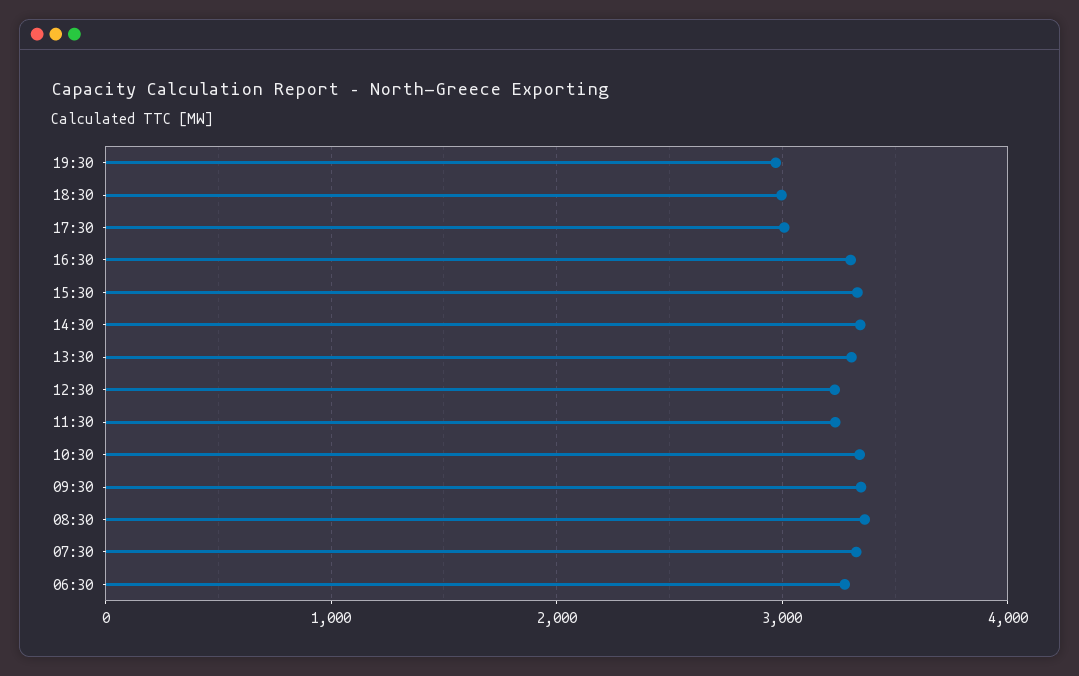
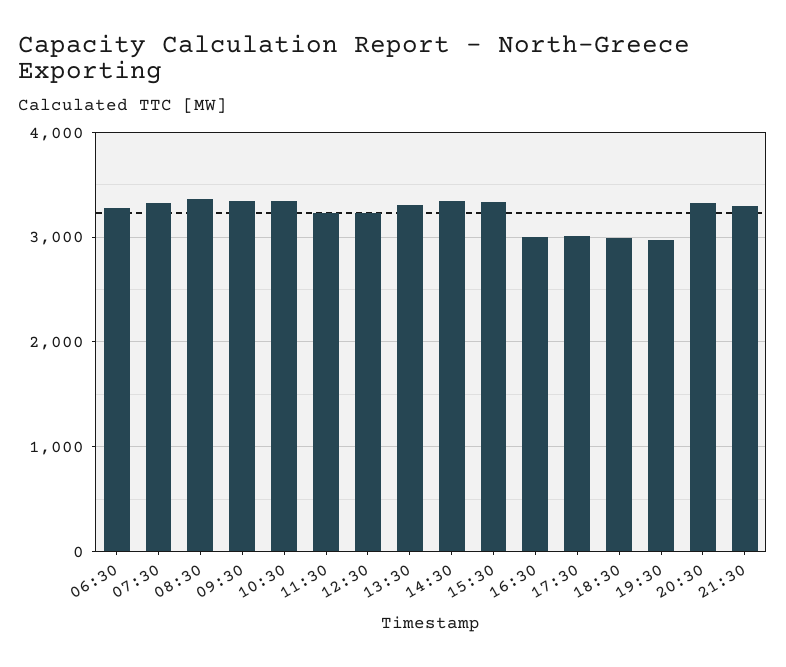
16:30: 3300 -> 3000
20:30: none -> 3300
21:30: none -> 3300

